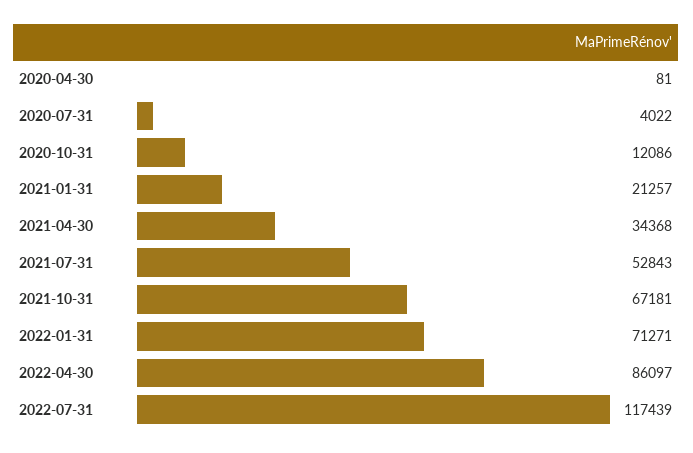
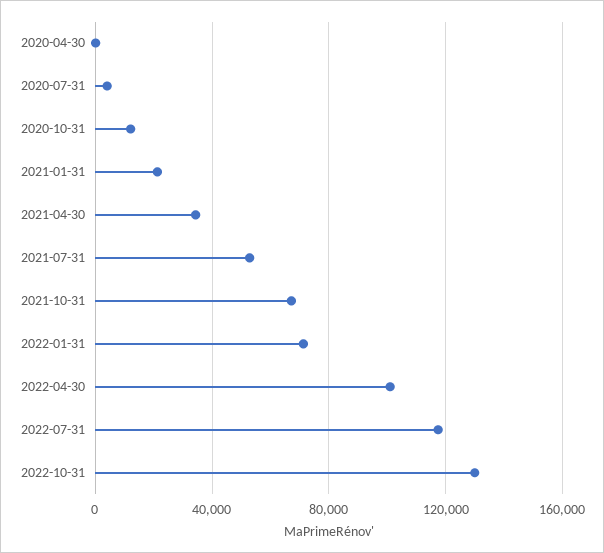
2022-04-30: 86097 -> 100000
2022-10-31: none -> 130000

